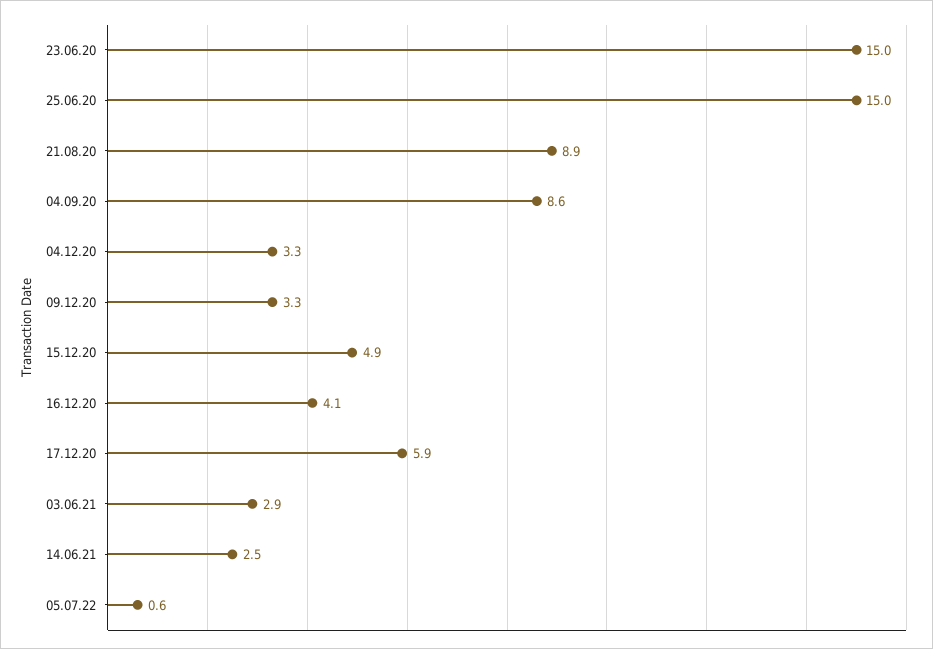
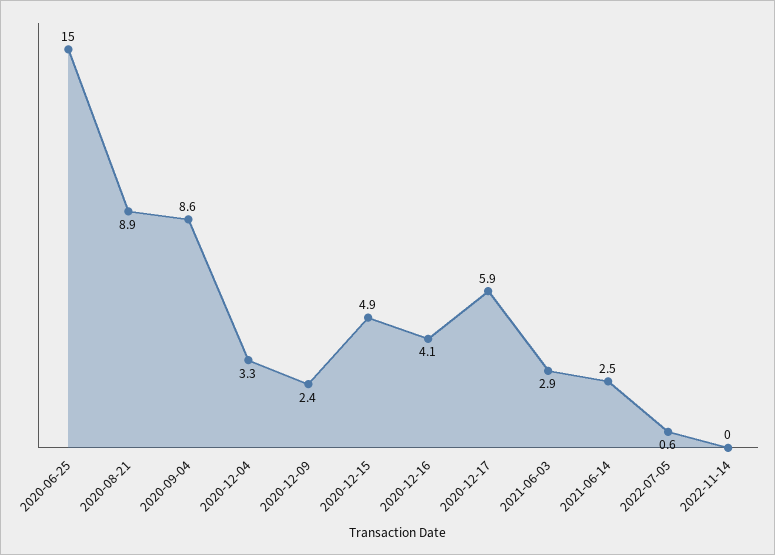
23.06.20: 15 -> none
09.12.20: 3.3 -> 2.4
2022-11-14: none -> 0

